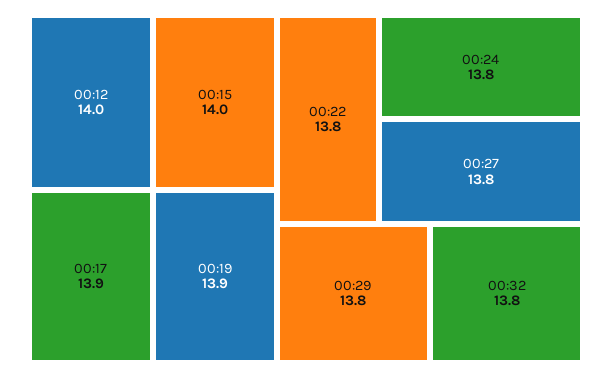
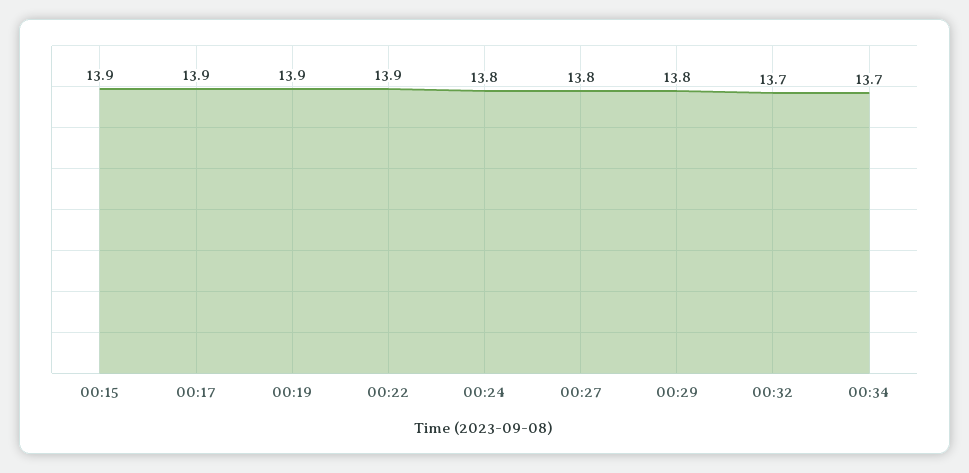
00:12: 14 -> none
00:15: 14 -> 13.9
00:22: 13.8 -> 13.9
00:32: 13.8 -> 13.7
00:34: none -> 13.7

